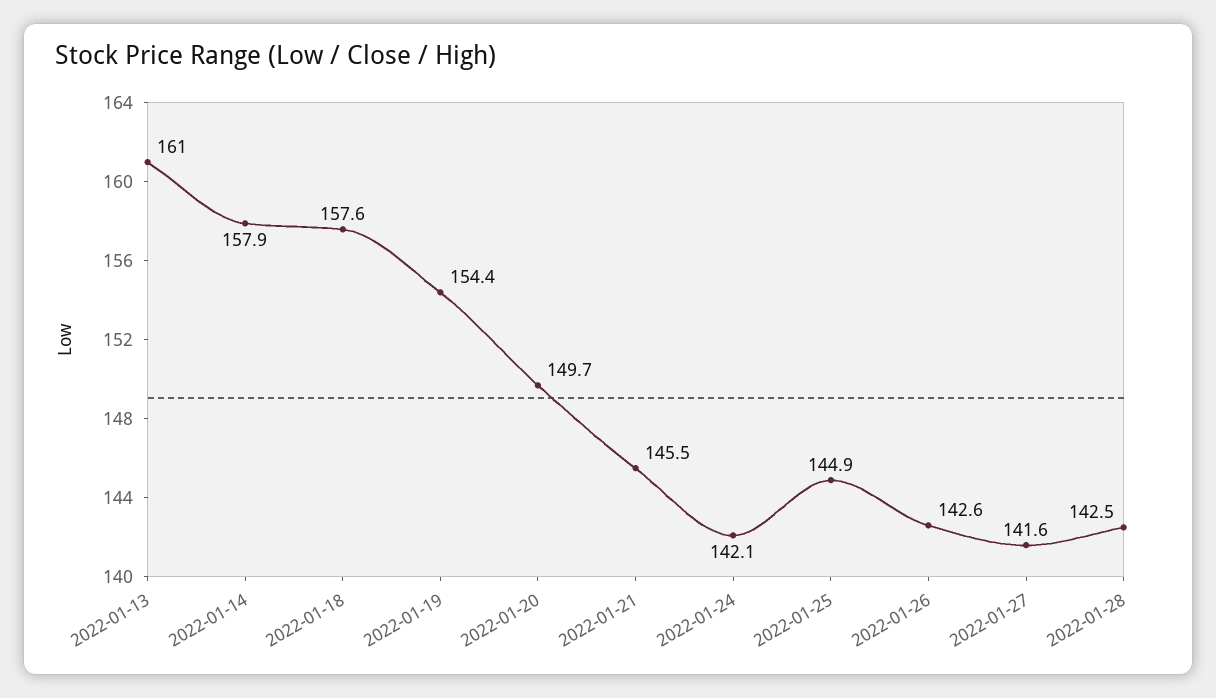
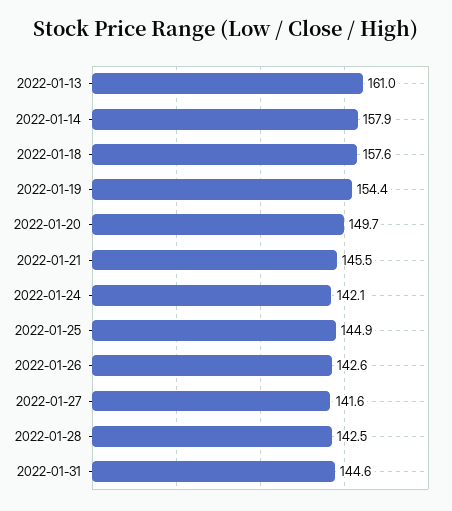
2022-01-31: none -> 144.6

